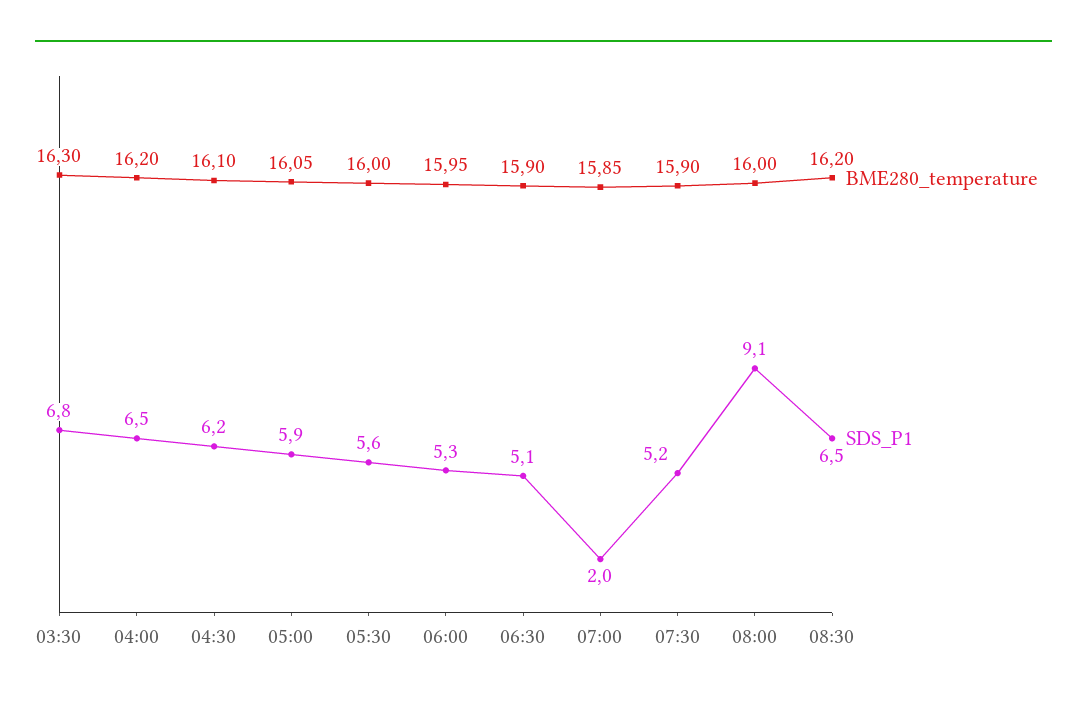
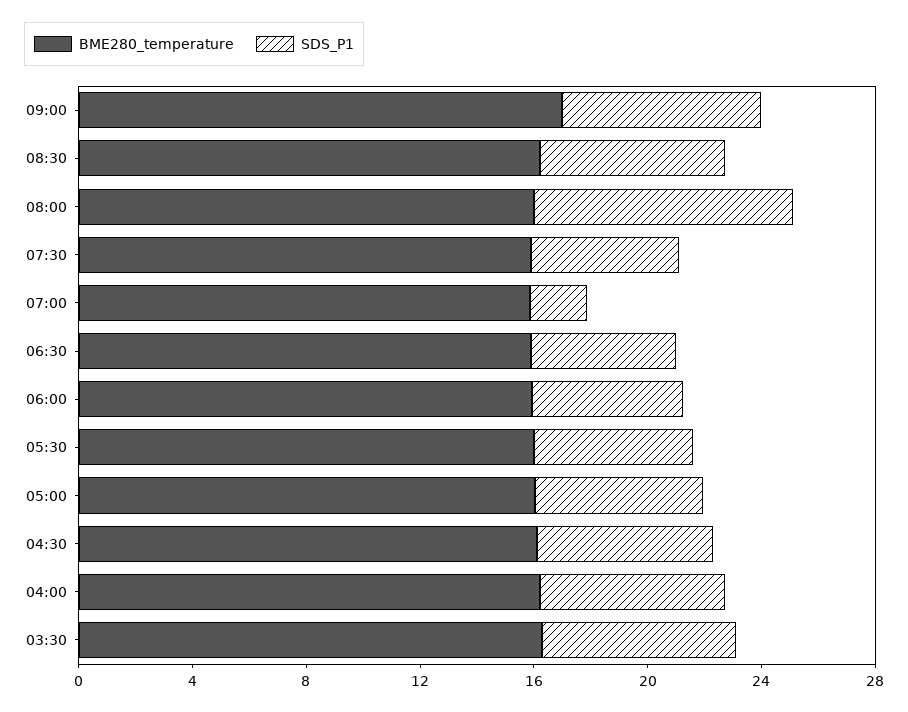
BME280_temperature, 09:00: none -> 17
SDS_P1, 09:00: none -> 7

